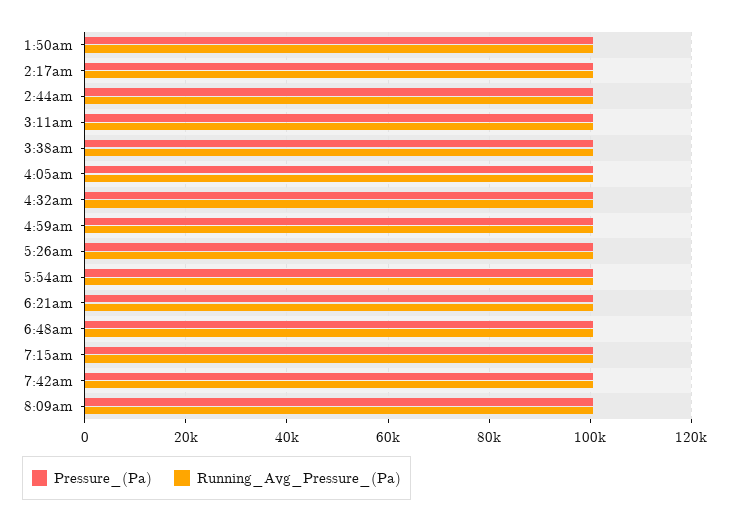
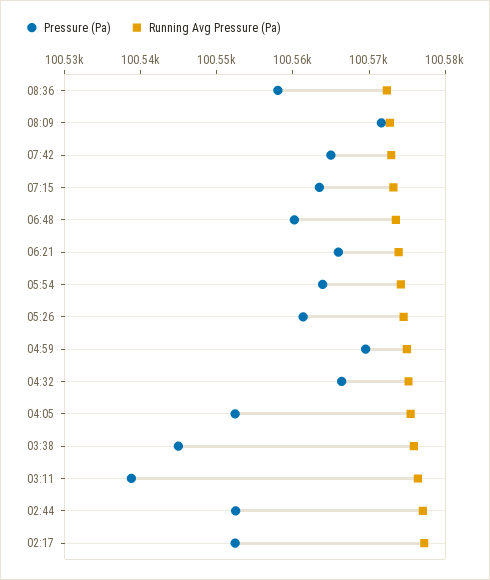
Pressure_(Pa), 1:50am: 100000 -> none
Running_Avg_Pressure_(Pa), 1:50am: 100000 -> none
Pressure_(Pa), 08:36: none -> 100558
Running_Avg_Pressure_(Pa), 08:36: none -> 100572

